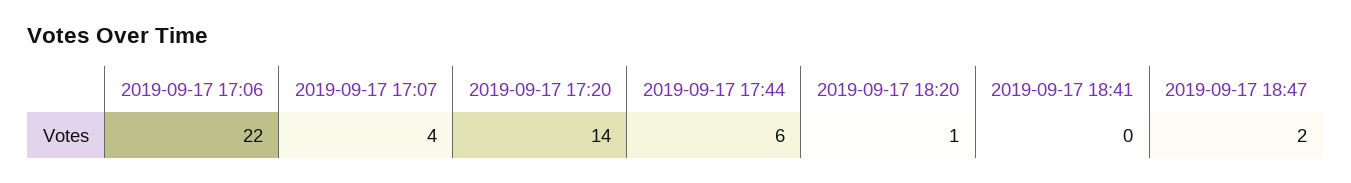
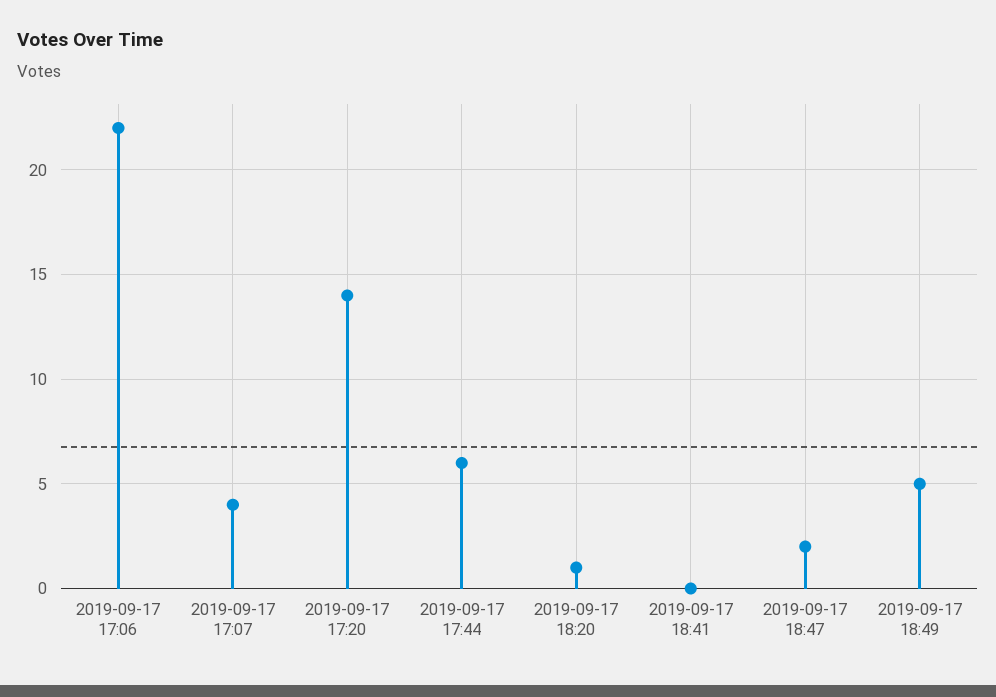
2019-09-17 18:49: none -> 5

